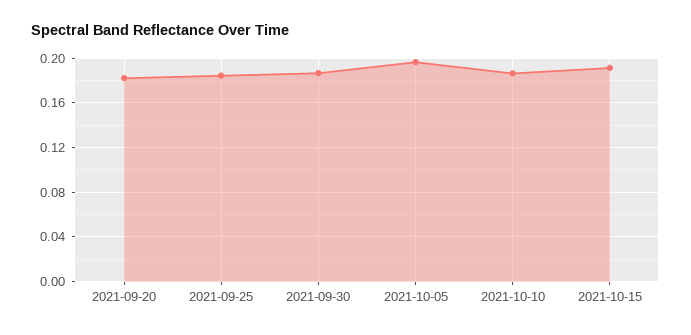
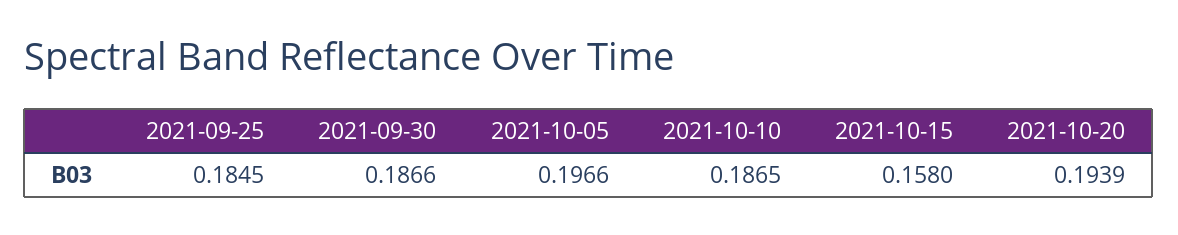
2021-09-20: 0.18 -> none
2021-10-15: 0.19 -> 0.158
2021-10-20: none -> 0.1939

